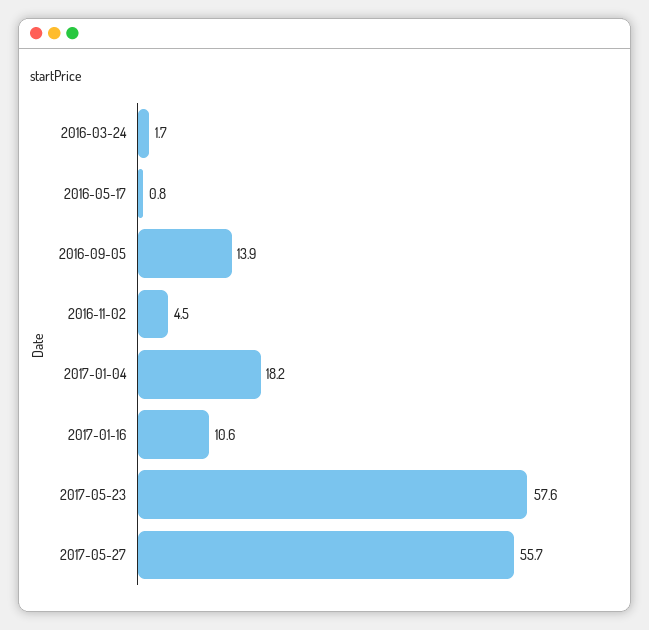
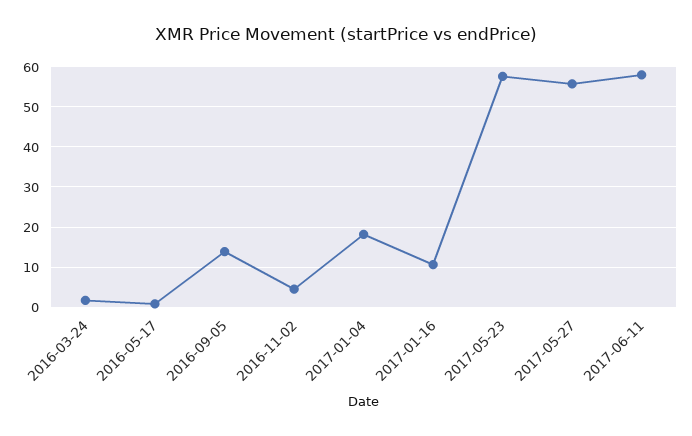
2017-06-11: none -> 58

